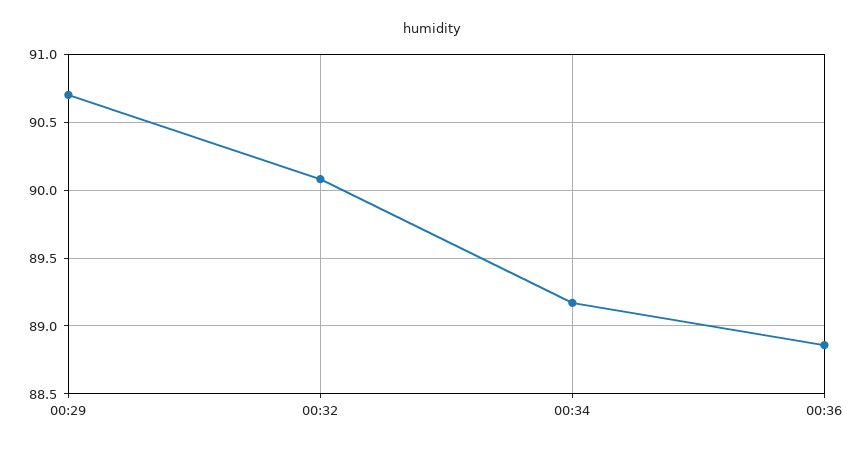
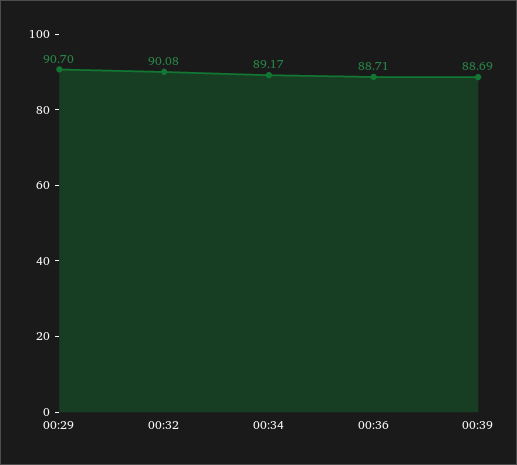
00:36: 88.85 -> 88.71
00:39: none -> 88.69

